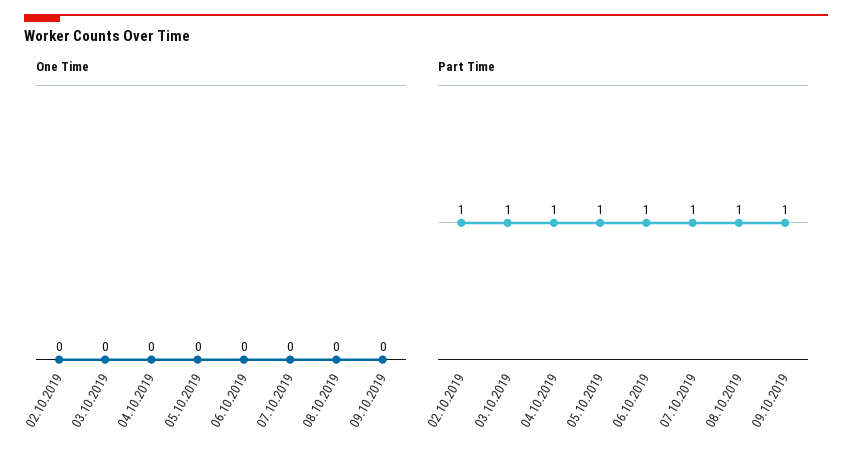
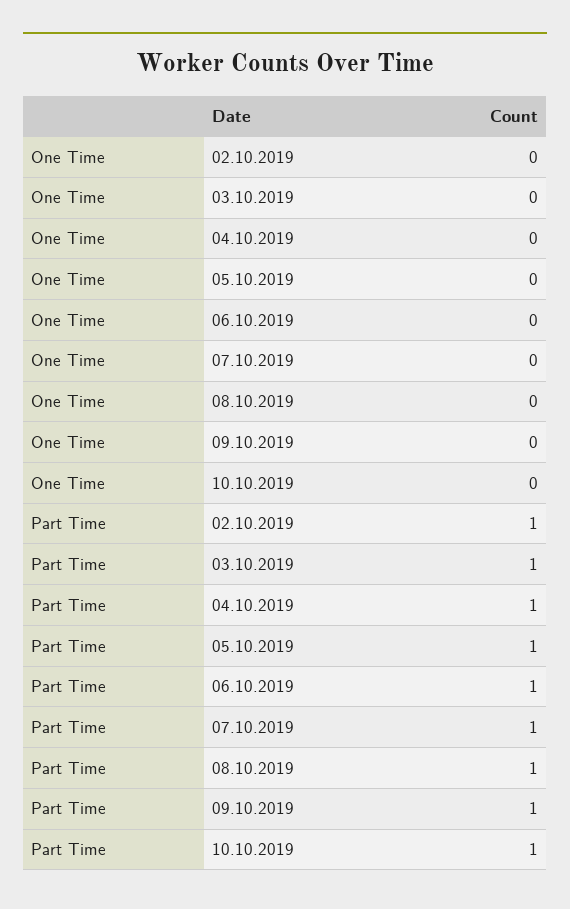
One Time, 10.10.2019: none -> 0
Part Time, 10.10.2019: none -> 1

